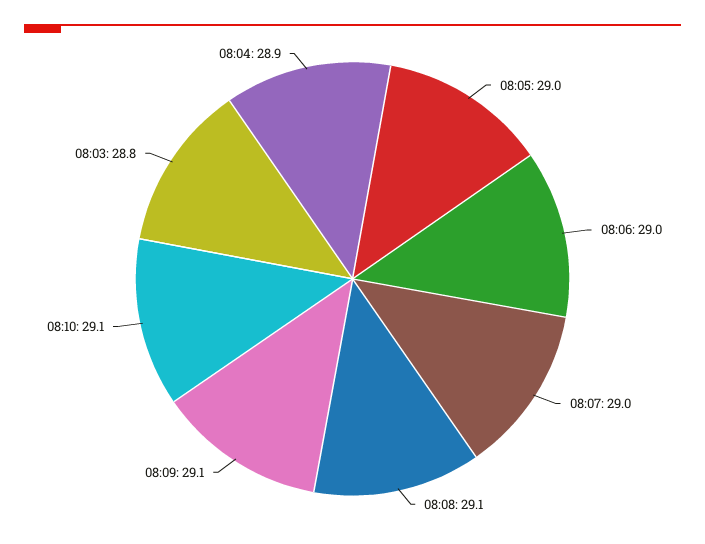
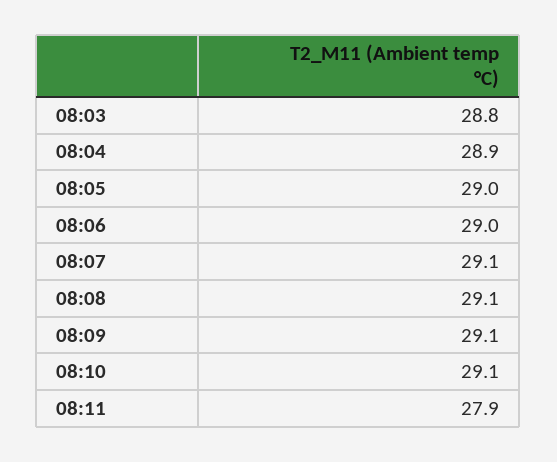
08:07: 29 -> 29.1
08:11: none -> 27.9

